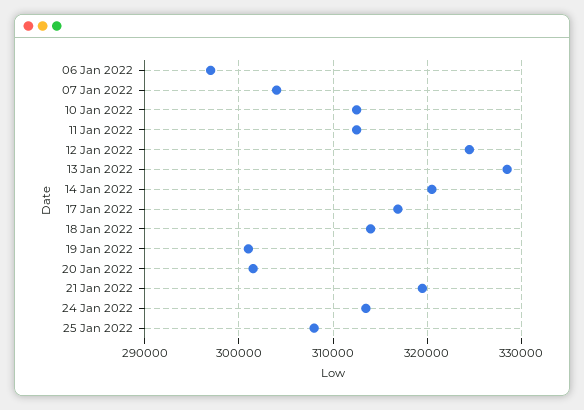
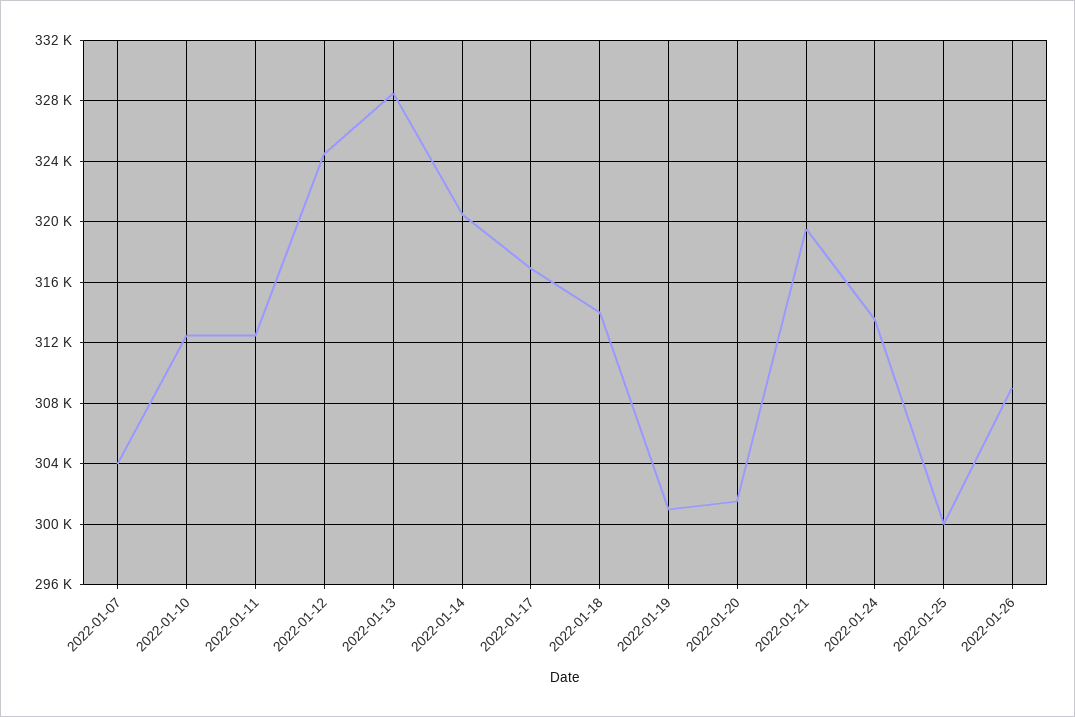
06 Jan 2022: 297000 -> none
25 Jan 2022: 308000 -> 300000
2022-01-26: none -> 309000

